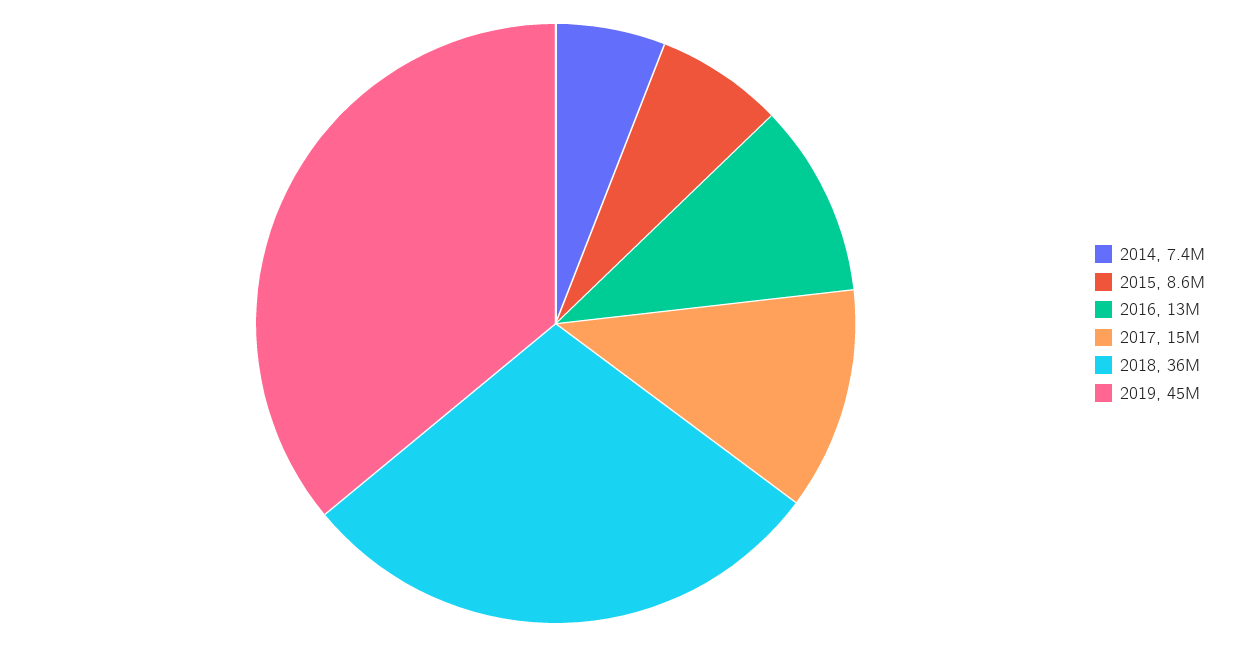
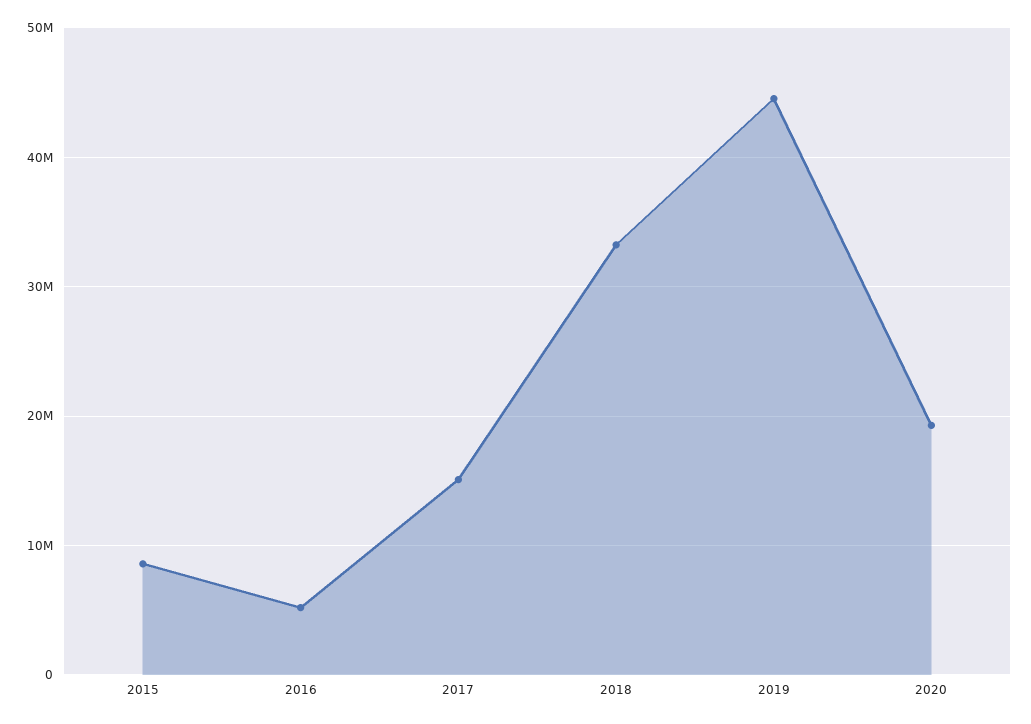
2014: 7400000 -> none
2016: 13000000 -> 5000000
2018: 36000000 -> 33000000
2020: none -> 19000000

